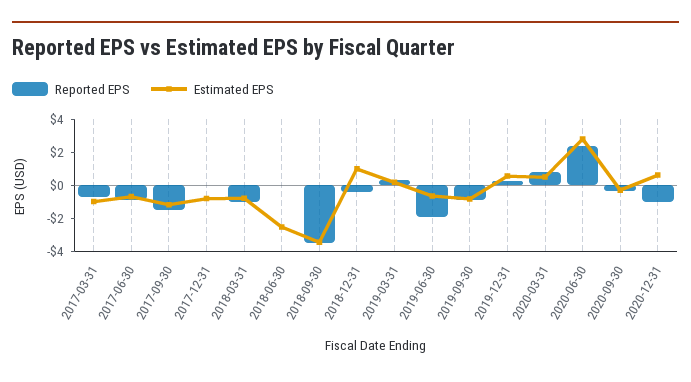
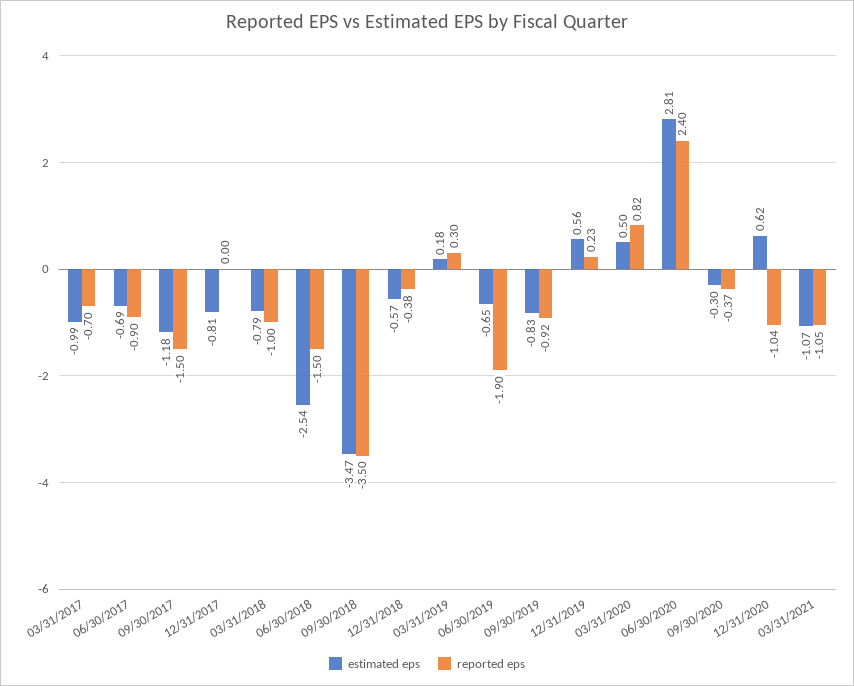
Reported EPS, 2018-06-30: 0 -> -1.5
Estimated EPS, 2018-12-31: 1 -> -0.57
Estimated EPS, 03/31/2021: none -> -1.07
Reported EPS, 03/31/2021: none -> -1.05

